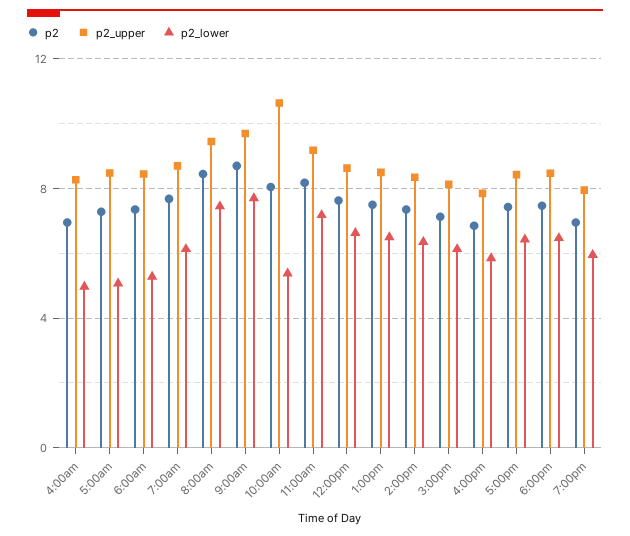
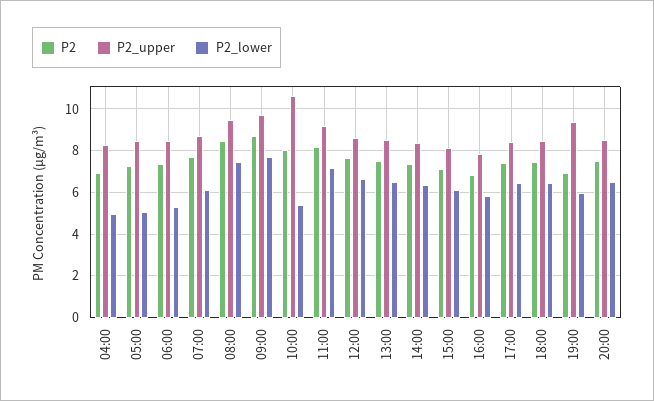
p2_upper, 7:00pm: 8 -> 9.5
p2, 20:00: none -> 7.5
p2_upper, 20:00: none -> 8.5
p2_lower, 20:00: none -> 6.5

